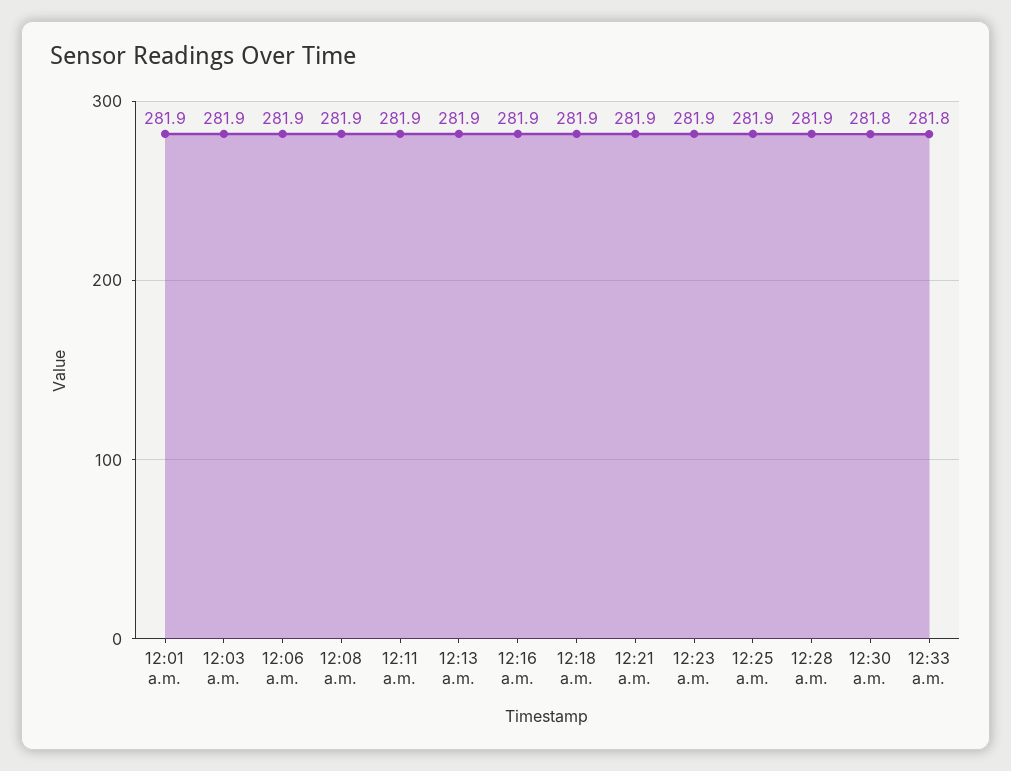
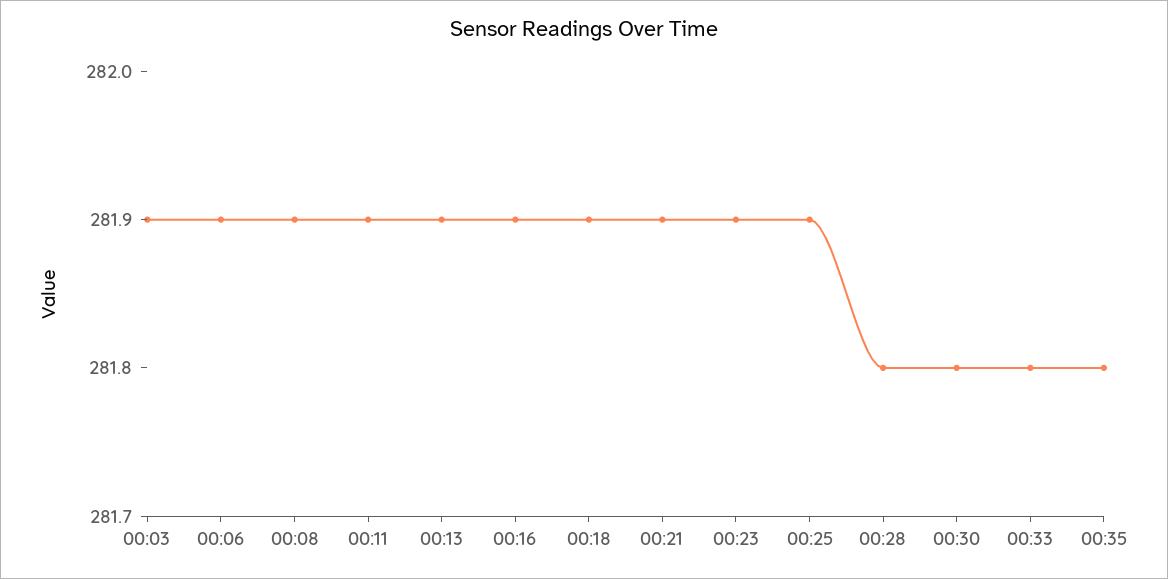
12:01 a.m.: 281.9 -> none
12:28 a.m.: 281.9 -> 281.8
00:35: none -> 281.8

